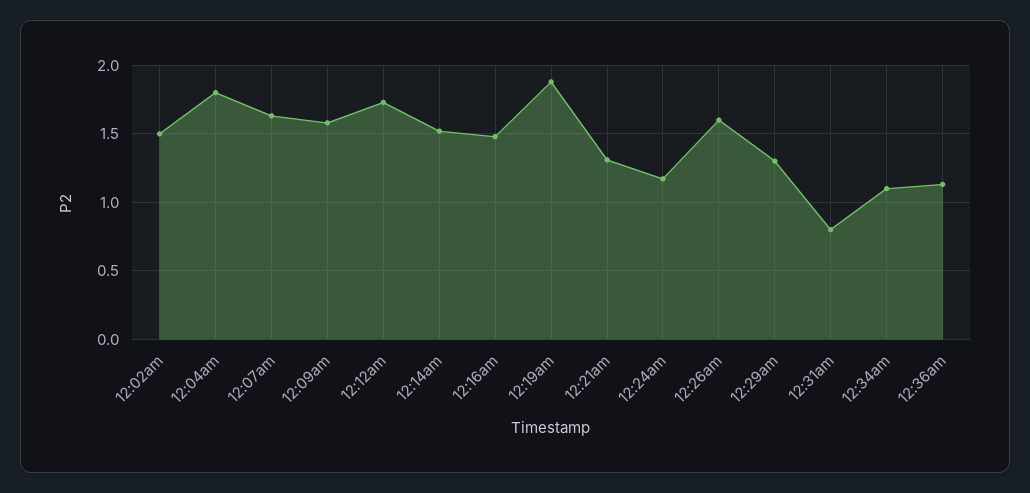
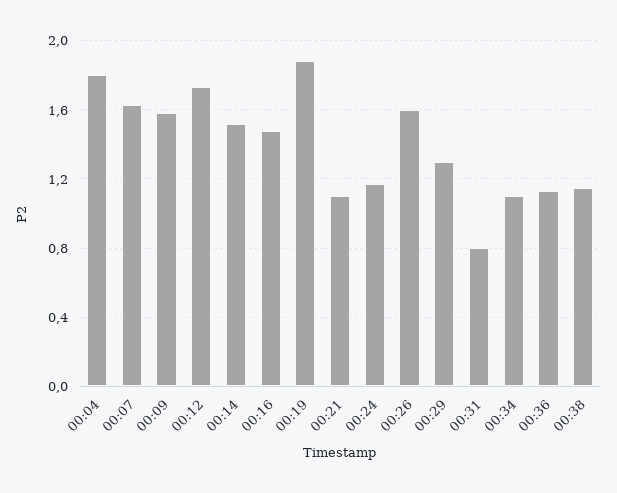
12:02am: 1.5 -> none
12:21am: 1.3 -> 1.1
00:38: none -> 1.15

